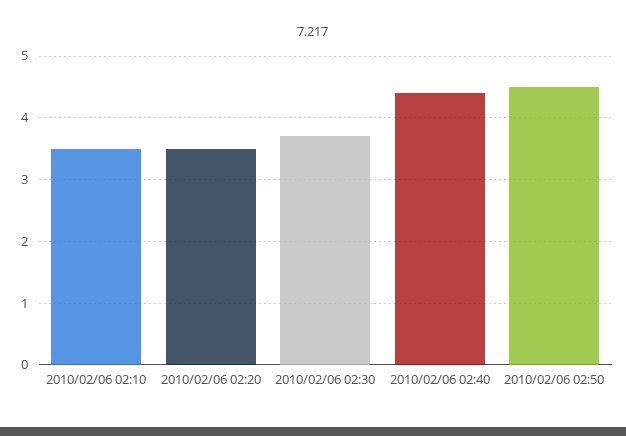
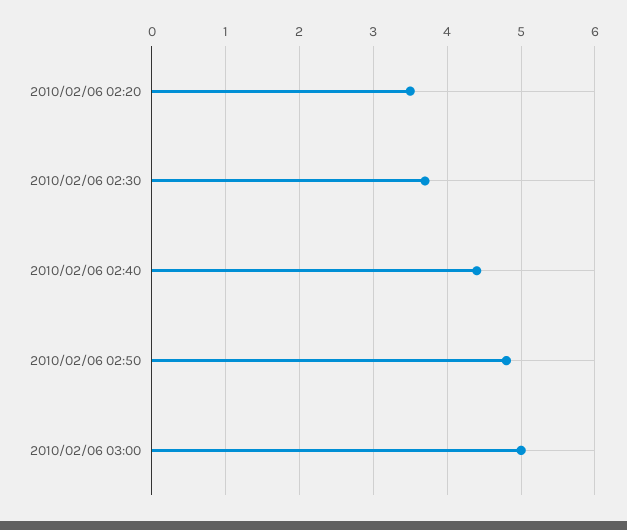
2010/02/06 02:10: 3.5 -> none
2010/02/06 02:50: 4.5 -> 4.8
2010/02/06 03:00: none -> 5

